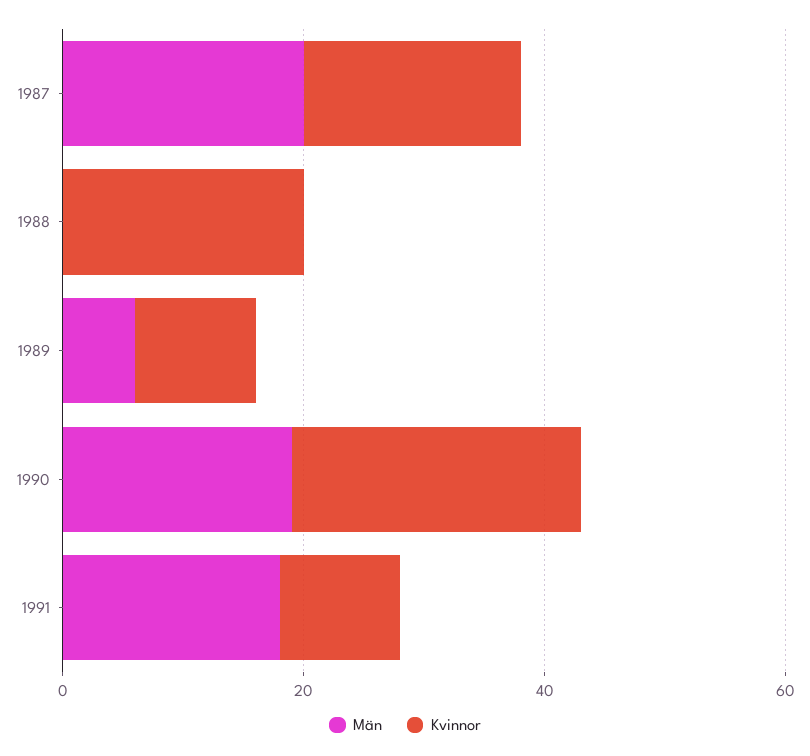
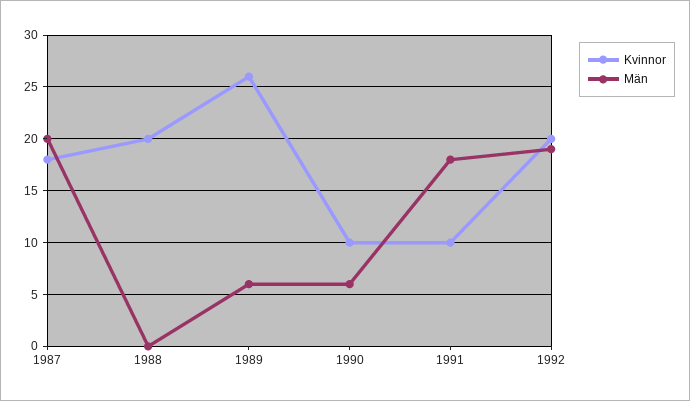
Kvinnor, 1989: 10 -> 26
Män, 1990: 20 -> 6
Kvinnor, 1990: 25 -> 10
Kvinnor, 1992: none -> 20
Män, 1992: none -> 19

